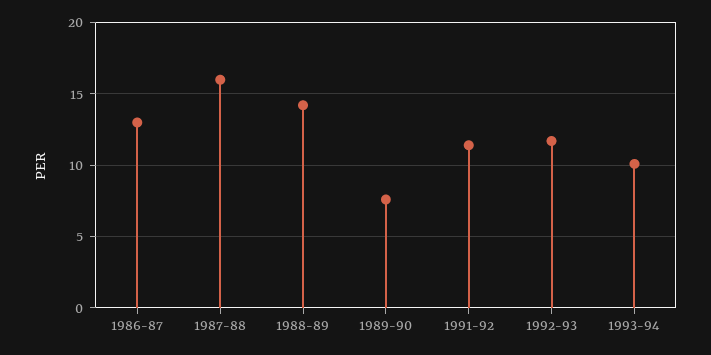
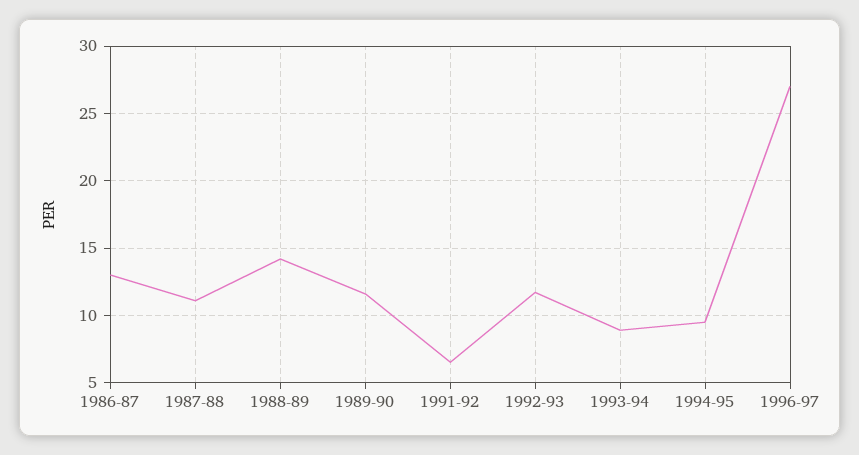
1987-88: 16 -> 11
1989-90: 7.5 -> 11.5
1991-92: 11.5 -> 6.5
1993-94: 10 -> 9
1994-95: none -> 9.5
1996-97: none -> 27

